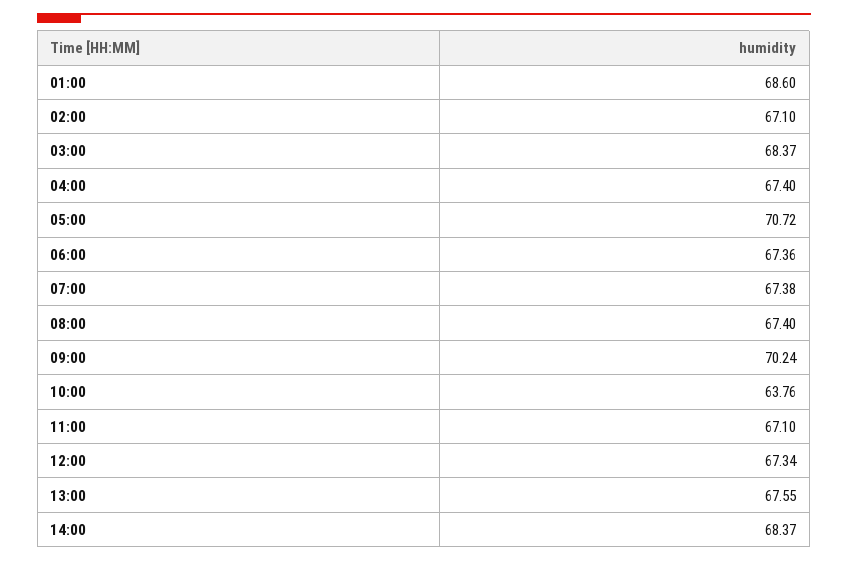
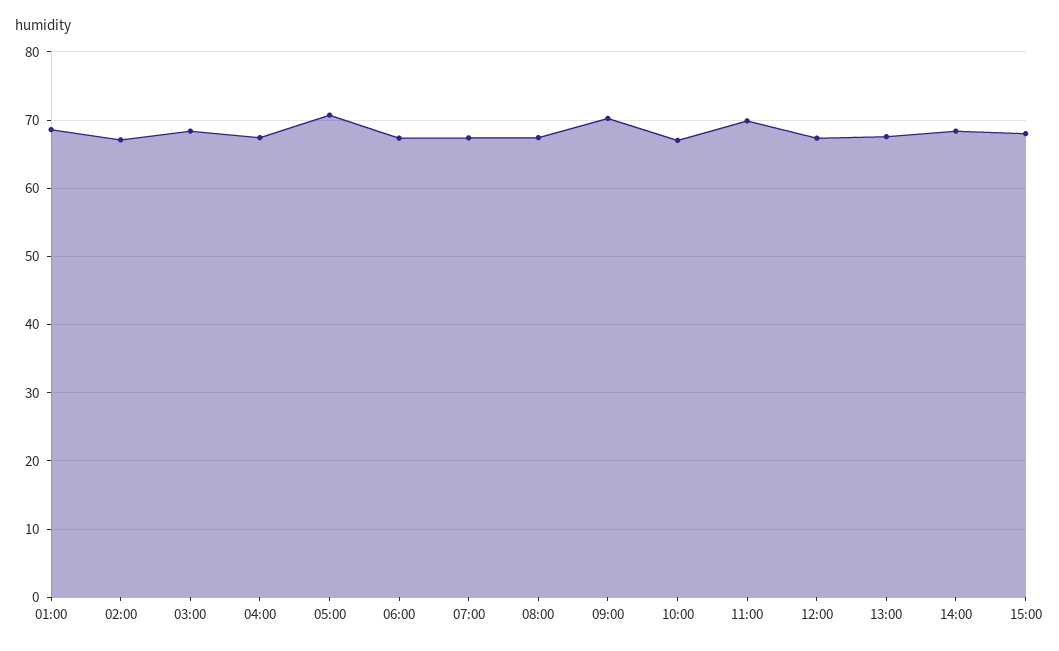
10:00: 63.76 -> 67
11:00: 67.1 -> 70
15:00: none -> 68

